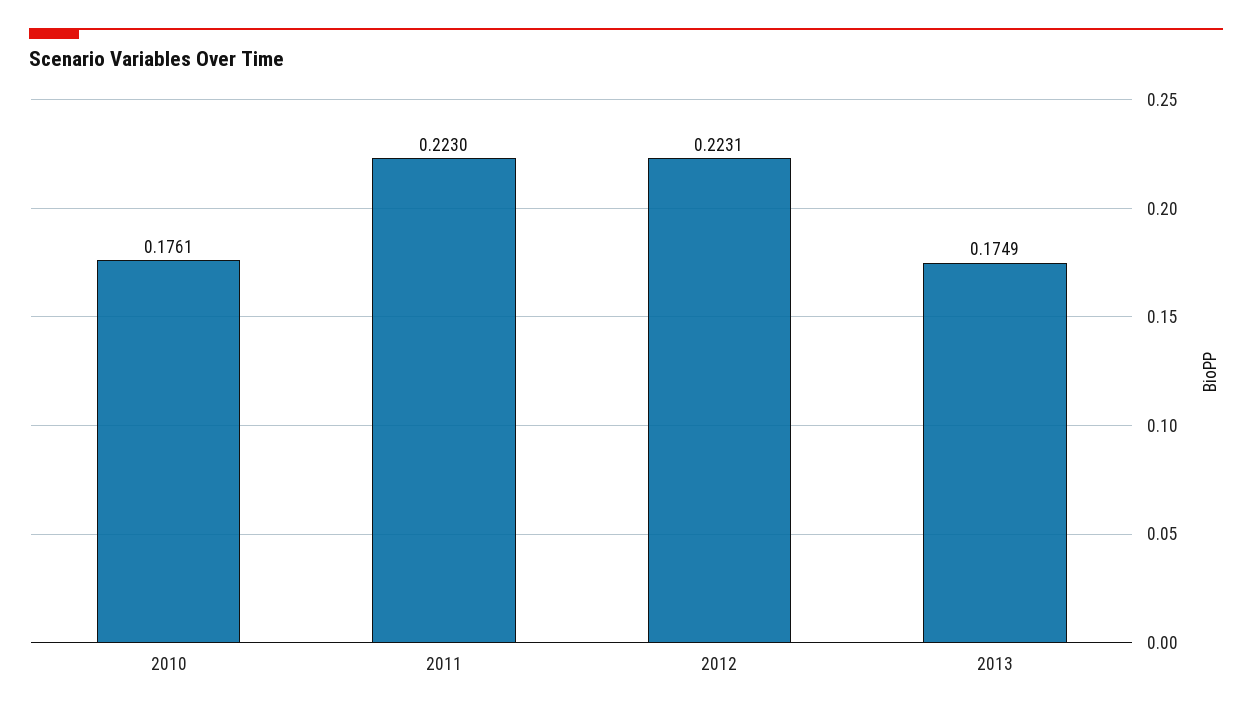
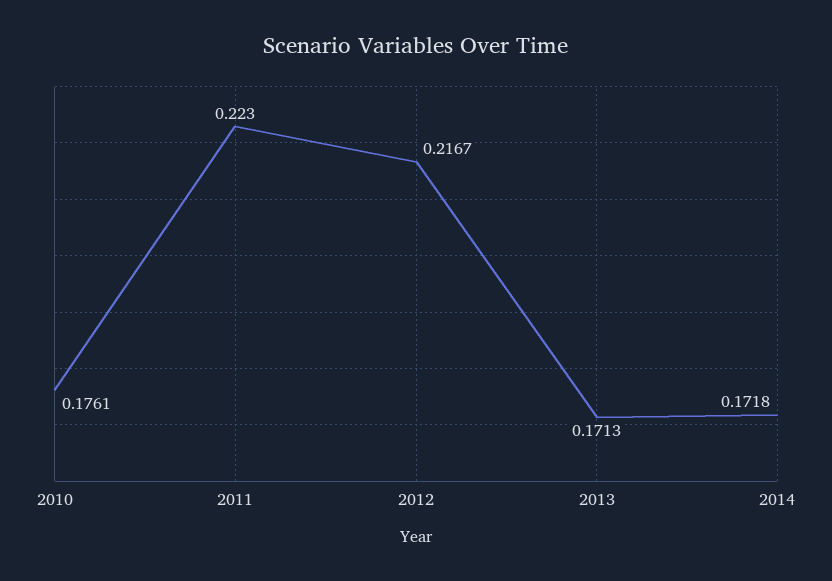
2012: 0.2231 -> 0.2167
2013: 0.1749 -> 0.1713
2014: none -> 0.1718

